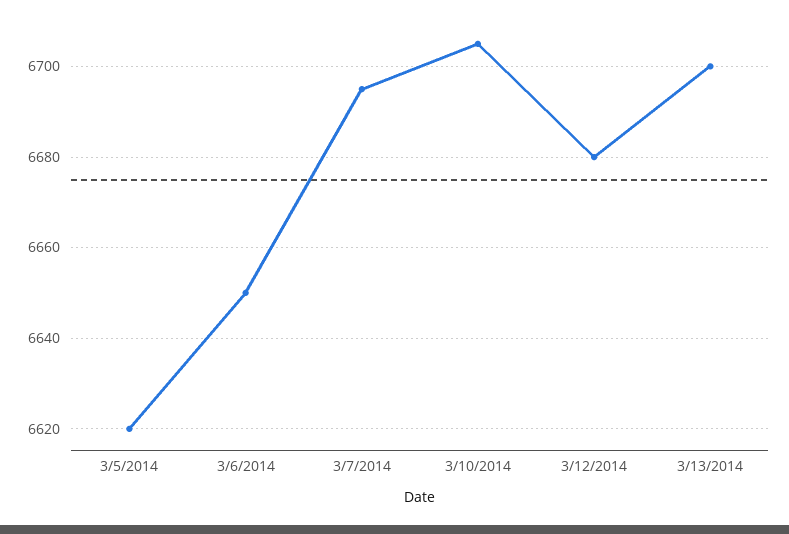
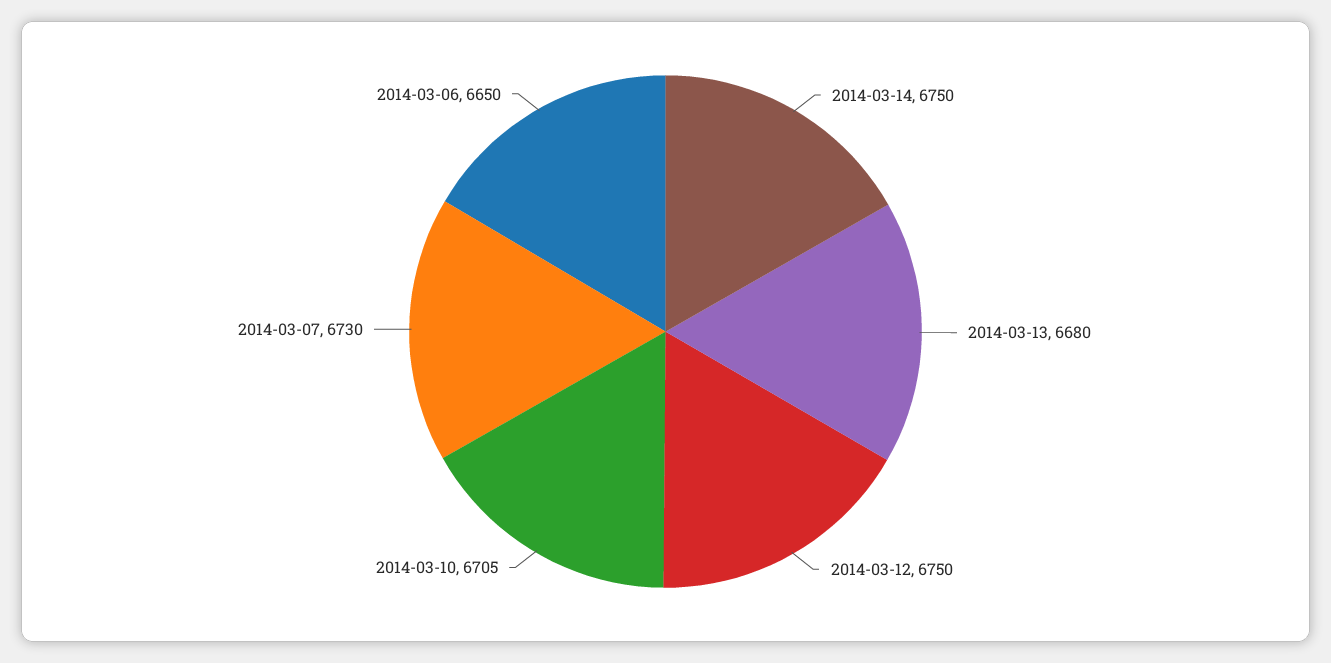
3/5/2014: 6620 -> none
3/7/2014: 6695 -> 6730
3/12/2014: 6680 -> 6750
3/13/2014: 6700 -> 6680
2014-03-14: none -> 6750

